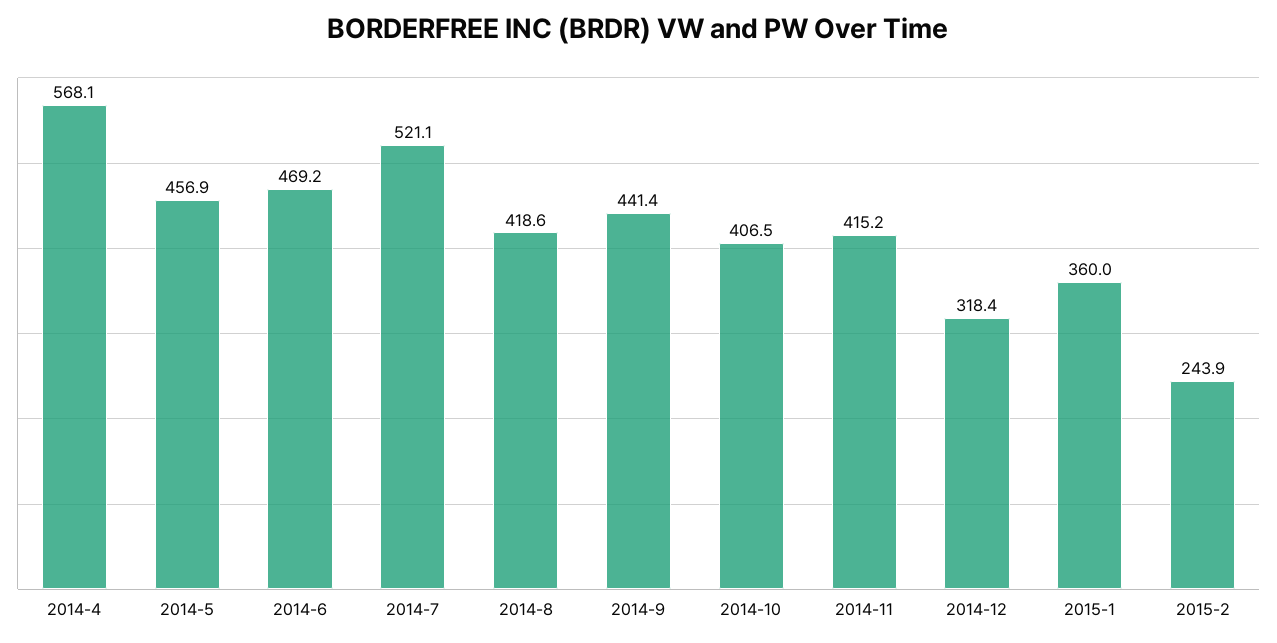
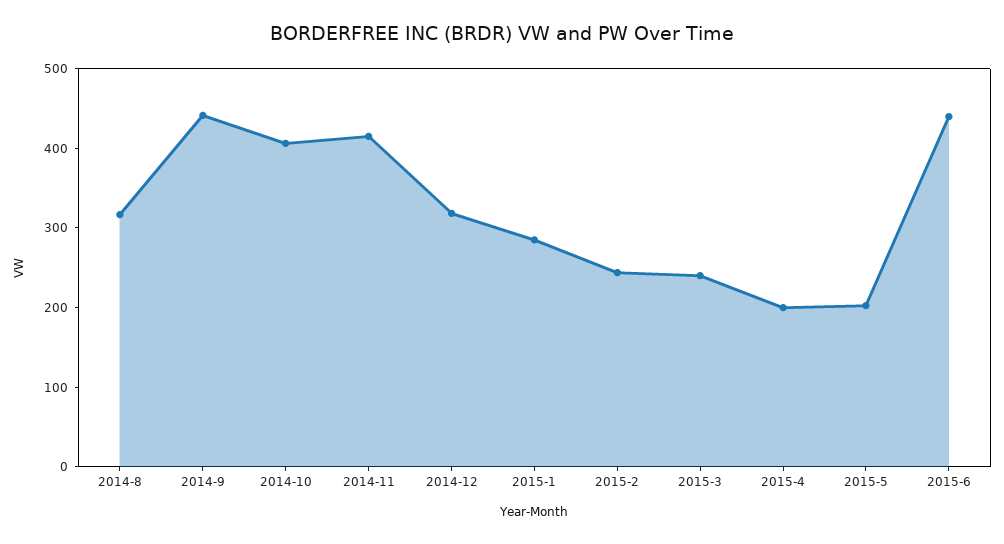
2014-4: 568.1 -> none
2014-5: 456.9 -> none
2014-6: 469.2 -> none
2014-7: 521.1 -> none
2014-8: 418.6 -> 320
2015-1: 360 -> 280
2015-3: none -> 240
2015-4: none -> 200
2015-5: none -> 200
2015-6: none -> 440

